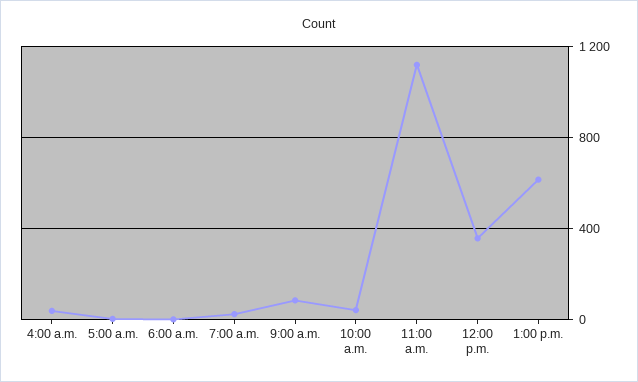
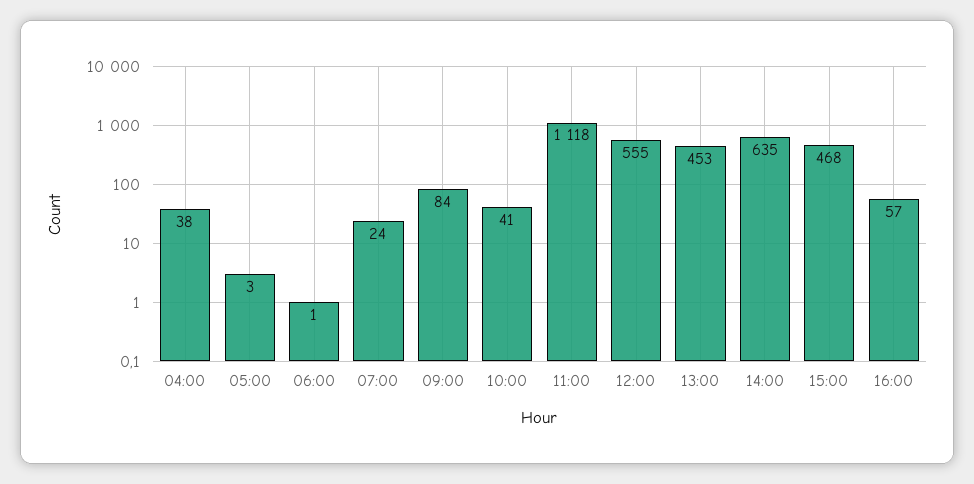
12:00 p.m.: 350 -> 555
1:00 p.m.: 600 -> 453
14:00: none -> 635
15:00: none -> 468
16:00: none -> 57

